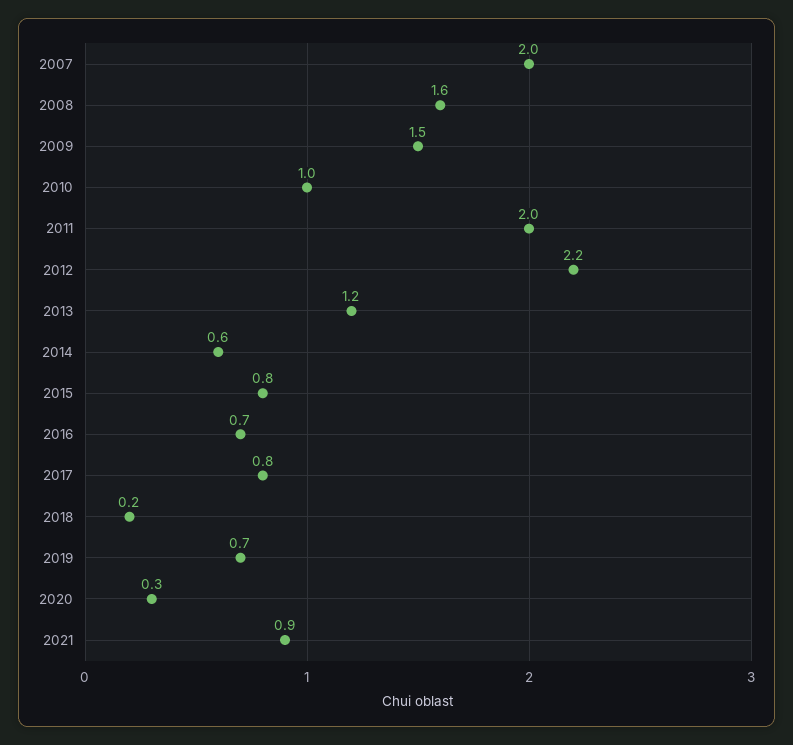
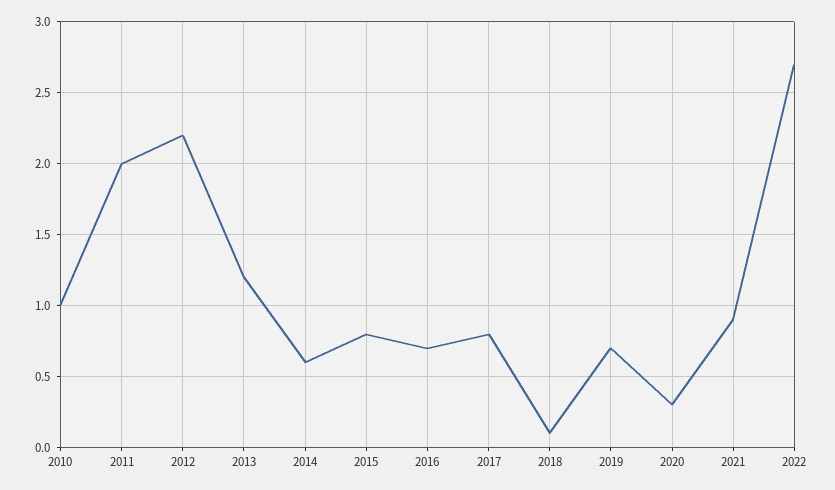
2007: 2 -> none
2008: 1.6 -> none
2009: 1.5 -> none
2018: 0.2 -> 0.1
2022: none -> 2.7

